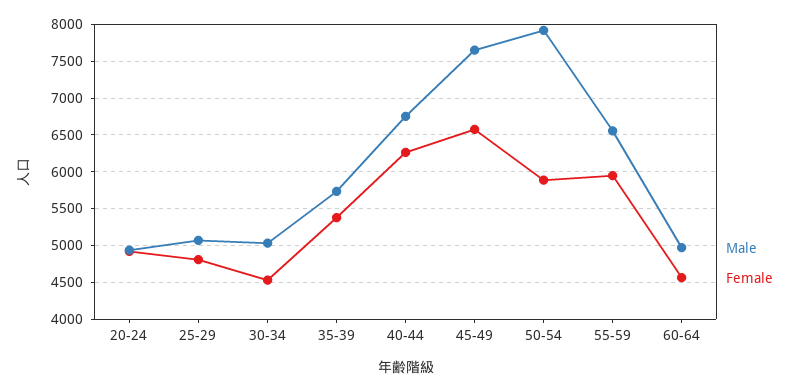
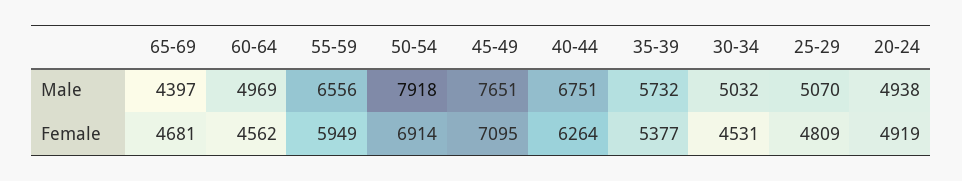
Female, 45-49: 6600 -> 7095
Female, 50-54: 5900 -> 6914
Male, 65-69: none -> 4397
Female, 65-69: none -> 4681

